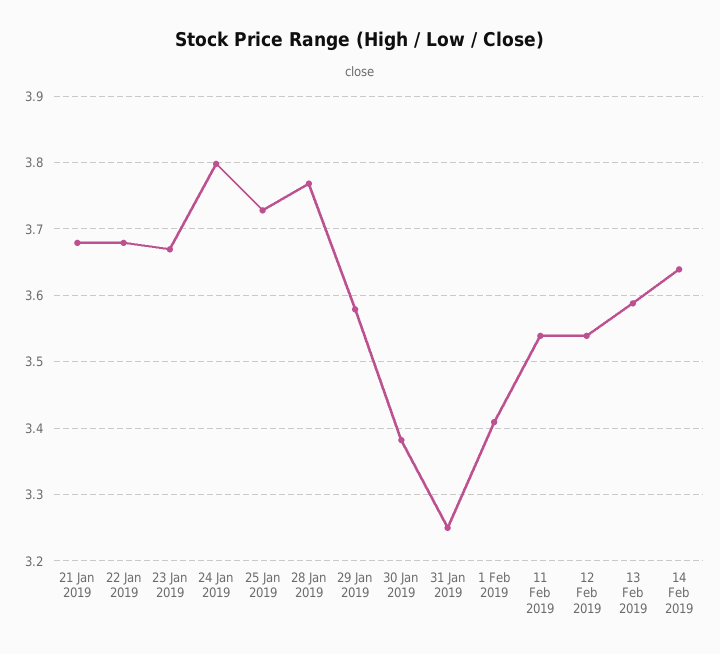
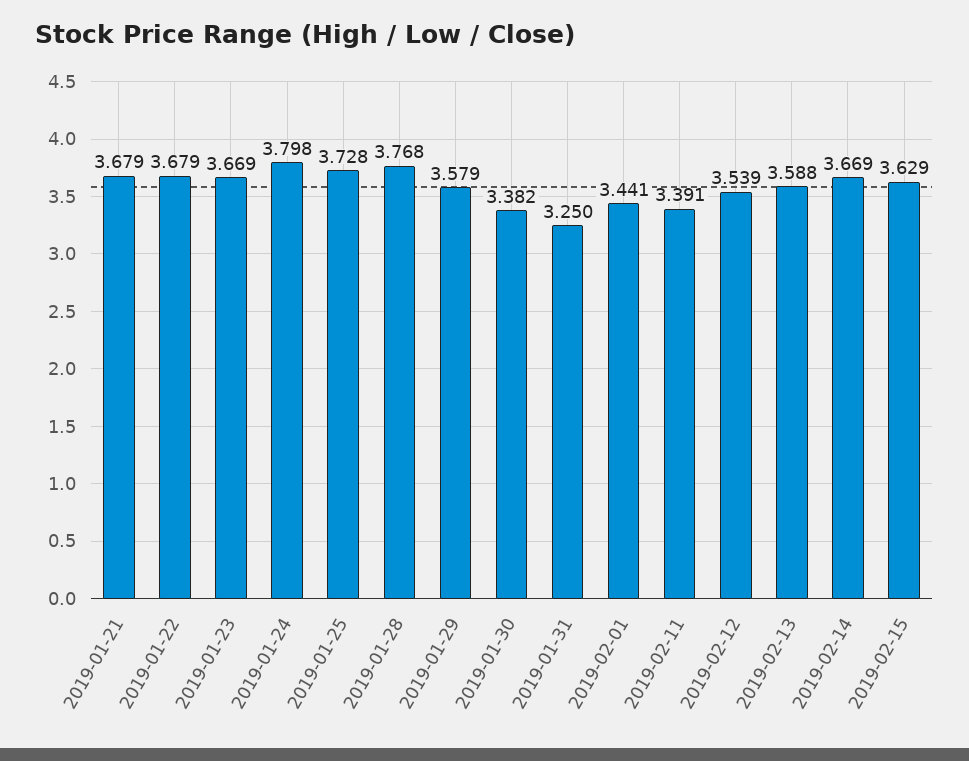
1 Feb 2019: 3.41 -> 3.441
11 Feb 2019: 3.54 -> 3.391
14 Feb 2019: 3.64 -> 3.669
2019-02-15: none -> 3.629

